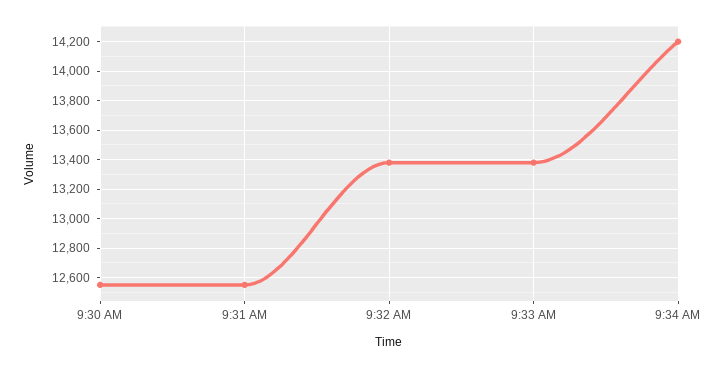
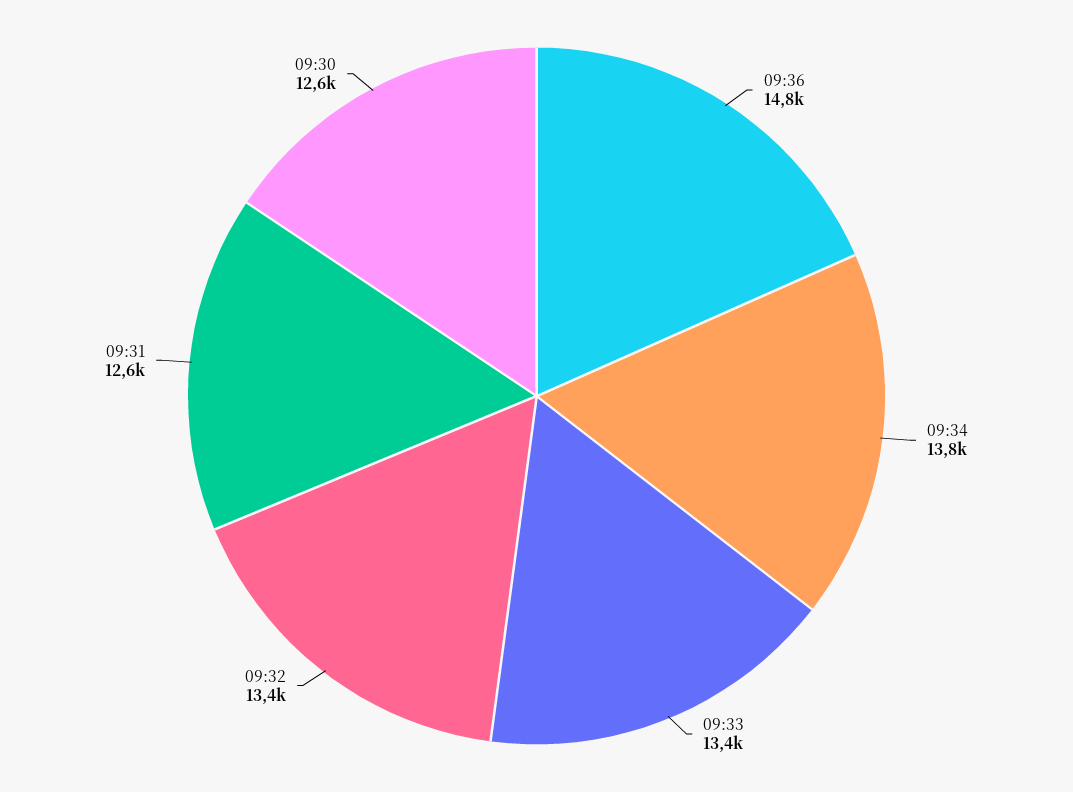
9:34 AM: 14200 -> 13800
09:36: none -> 14800

